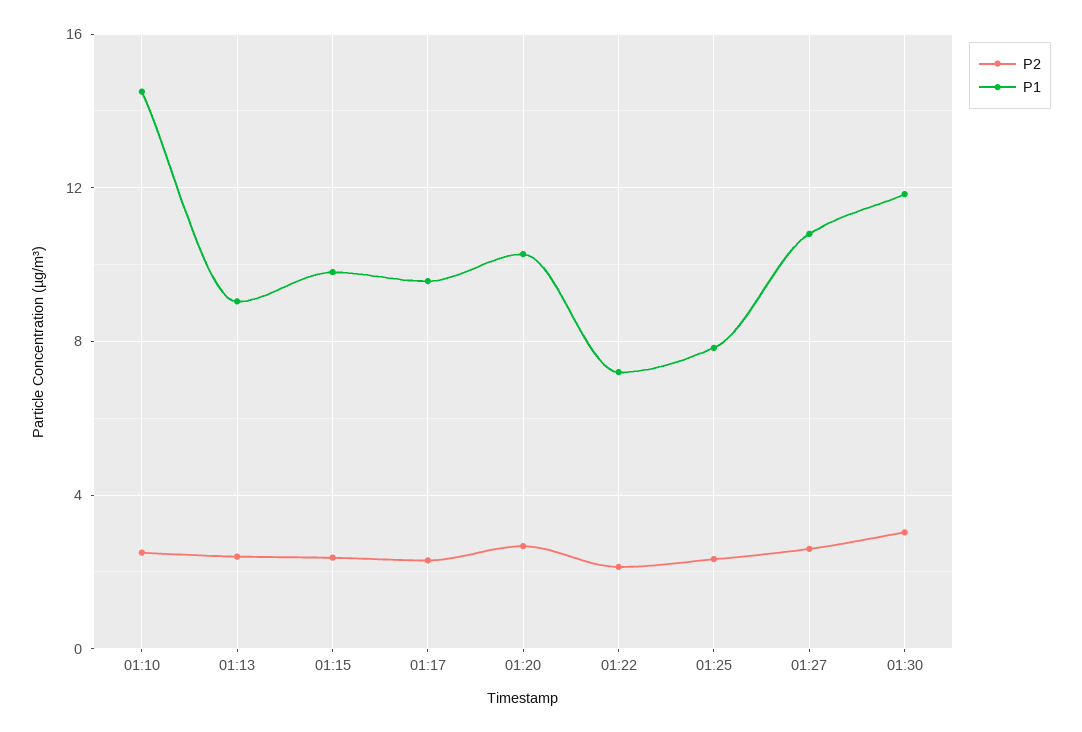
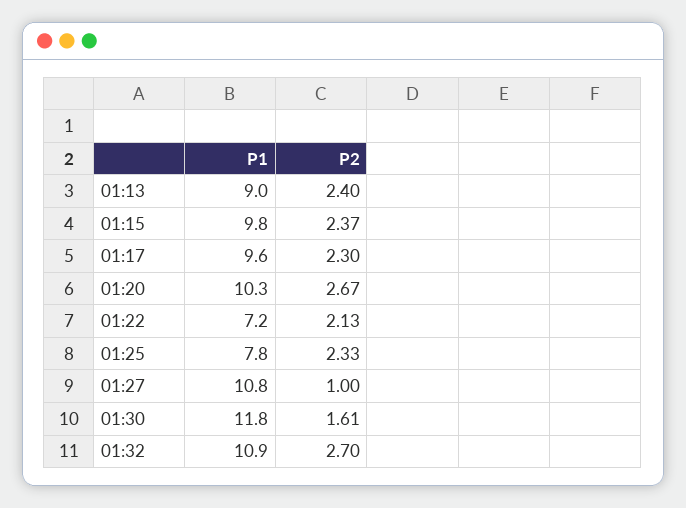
P2, 01:10: 2.5 -> none
P1, 01:10: 14.5 -> none
P2, 01:27: 2.5 -> 1
P2, 01:30: 3 -> 1.61
P1, 01:32: none -> 10.9
P2, 01:32: none -> 2.7

